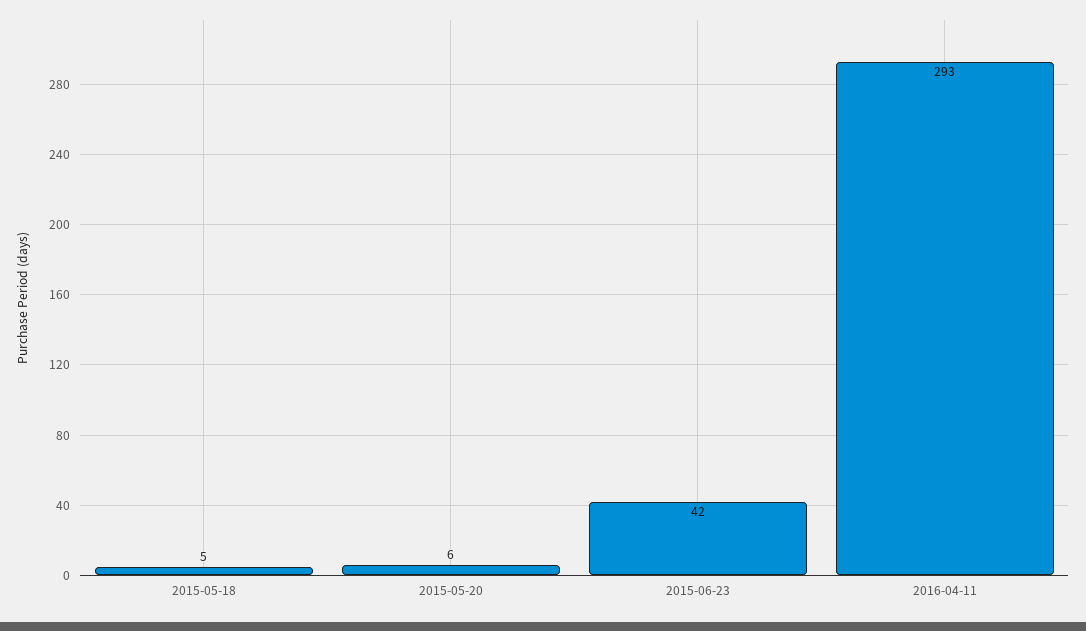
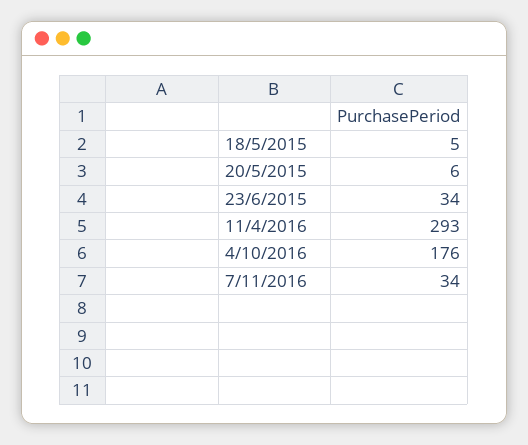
2015-06-23: 42 -> 34
4/10/2016: none -> 176
7/11/2016: none -> 34

